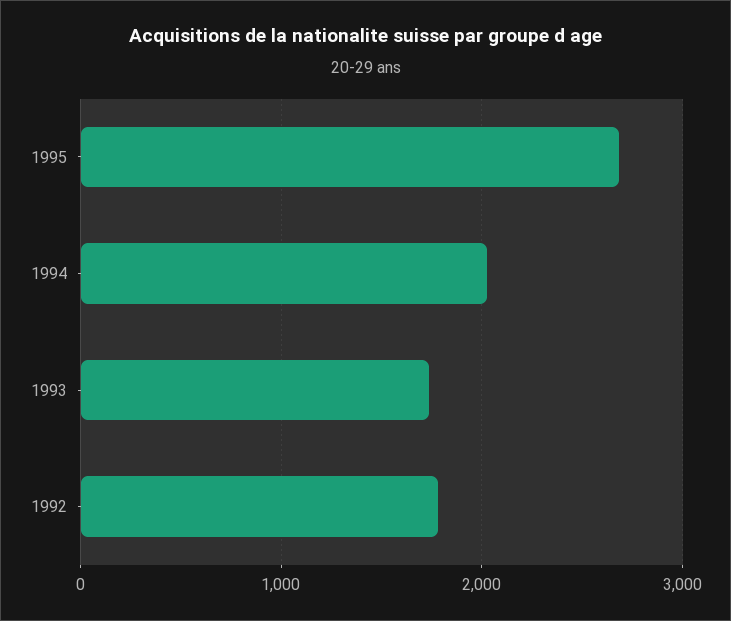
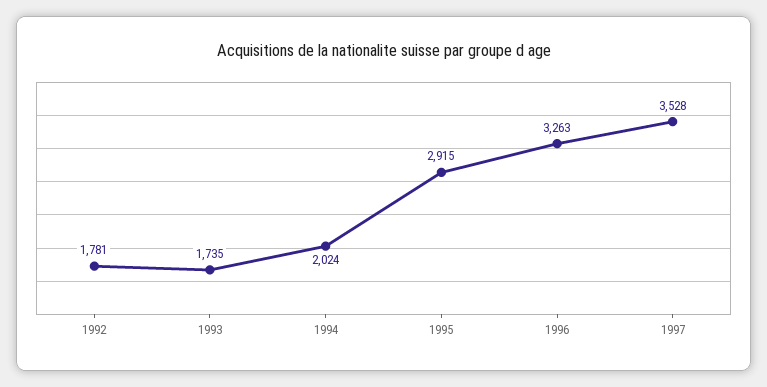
1995: 2700 -> 2915
1996: none -> 3263
1997: none -> 3528

